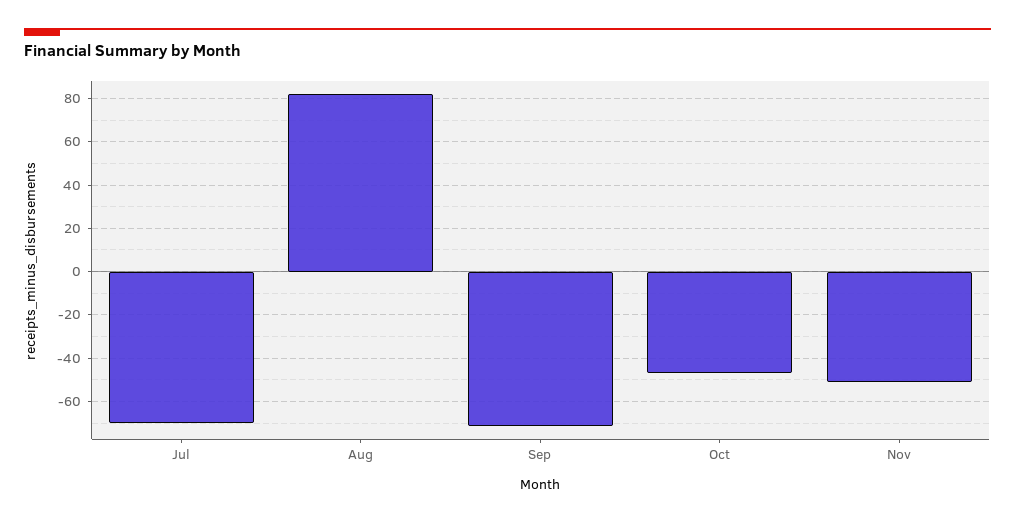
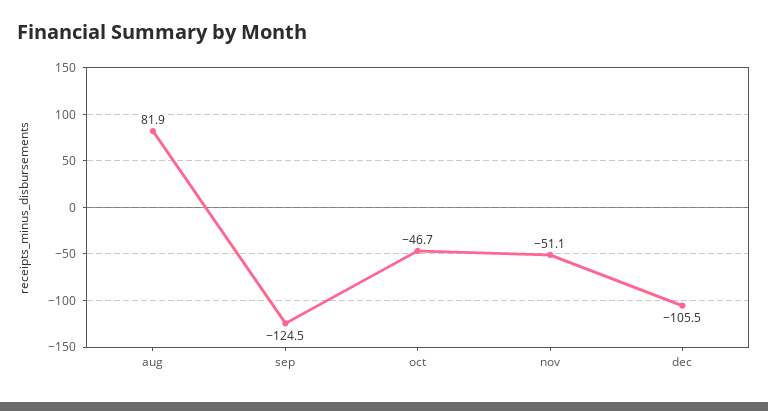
Jul: -70 -> none
Sep: -70 -> -124.5
dec: none -> -105.5

